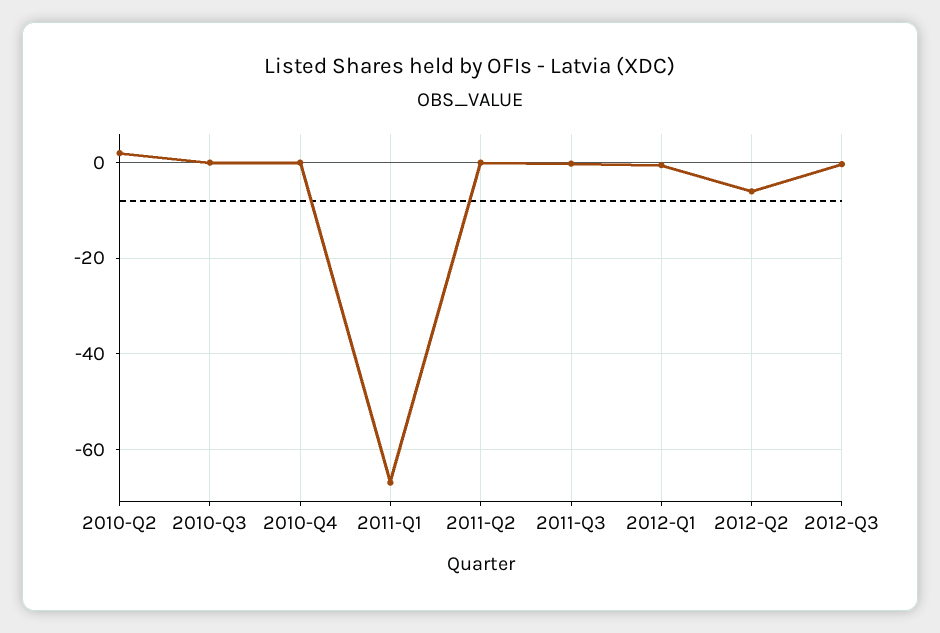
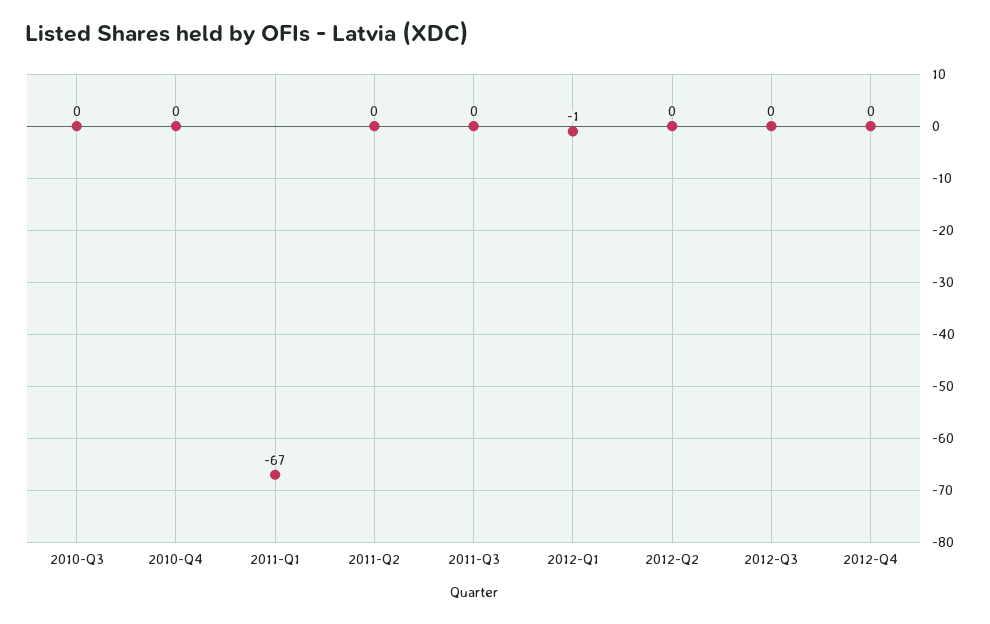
2010-Q2: 2 -> none
2012-Q2: -6 -> 0
2012-Q4: none -> 0

